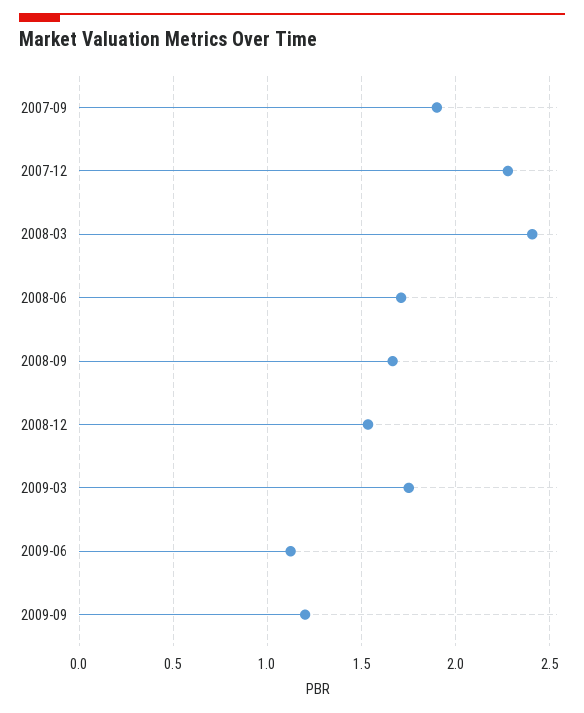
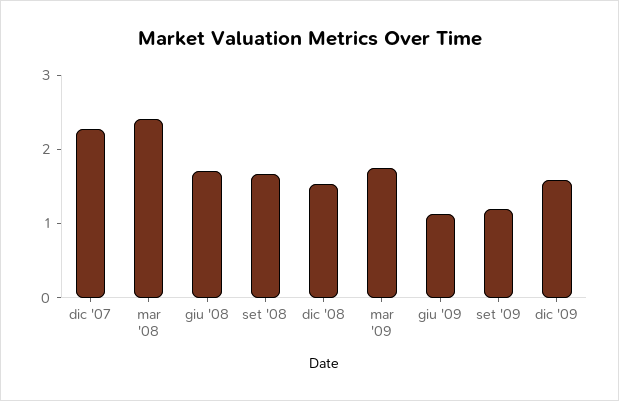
2007-09: 1.9 -> none
dic '09: none -> 1.6

